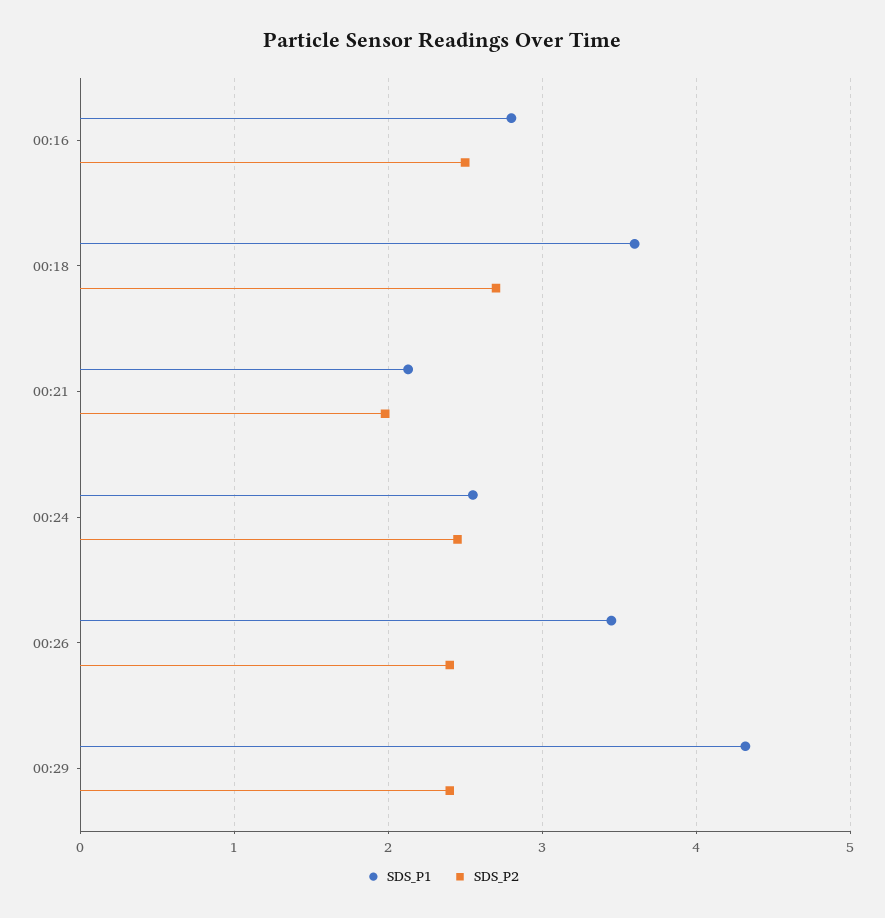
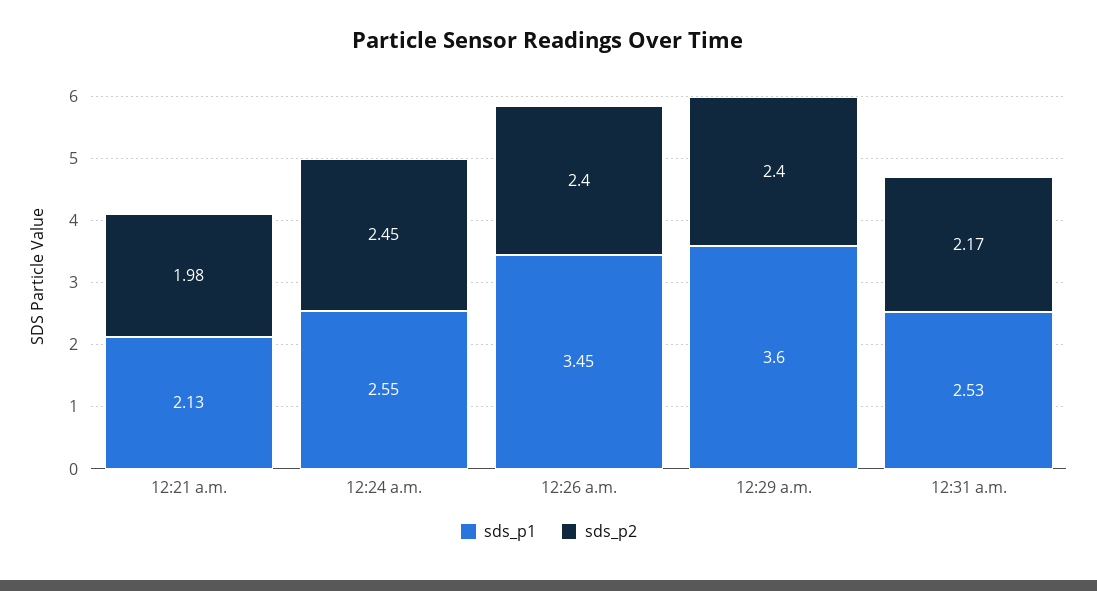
SDS_P1, 00:16: 2.8 -> none
SDS_P2, 00:16: 2.5 -> none
SDS_P1, 00:18: 3.6 -> none
SDS_P2, 00:18: 2.7 -> none
SDS_P1, 00:29: 4.3 -> 3.6
SDS_P1, 12:31 a.m.: none -> 2.53
SDS_P2, 12:31 a.m.: none -> 2.17

